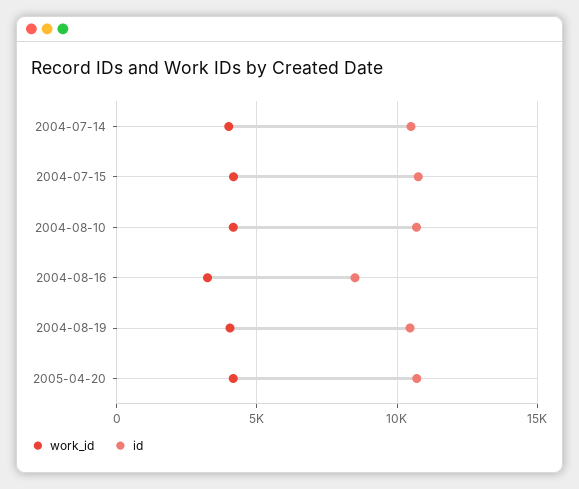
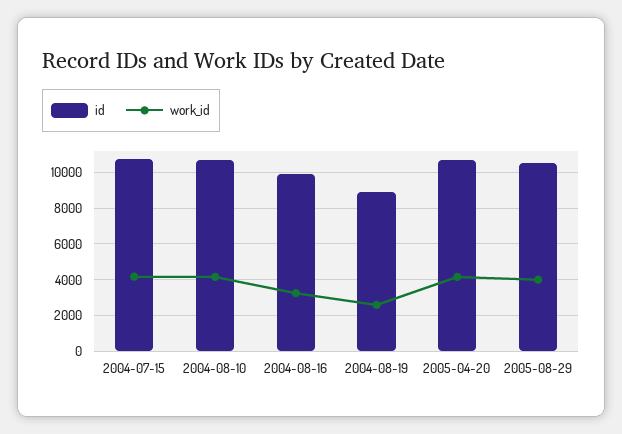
work_id, 2004-07-14: 4000 -> none
id, 2004-07-14: 10500 -> none
id, 2004-08-16: 8500 -> 10000
work_id, 2004-08-19: 4000 -> 2500
id, 2004-08-19: 10500 -> 9000
id, 2005-08-29: none -> 10500
work_id, 2005-08-29: none -> 4000

